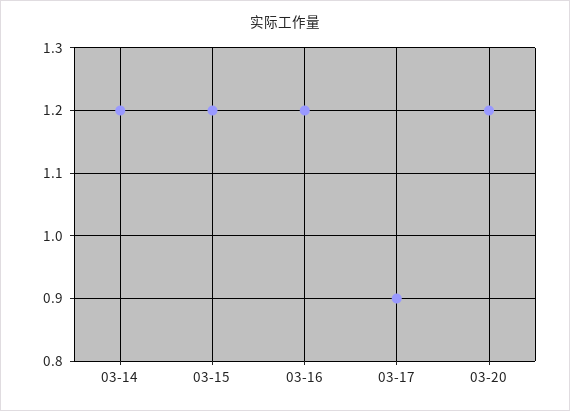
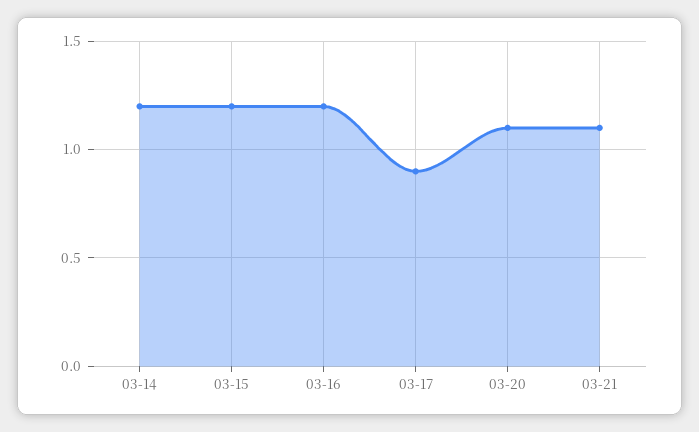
03-20: 1.2 -> 1.1
03-21: none -> 1.1

